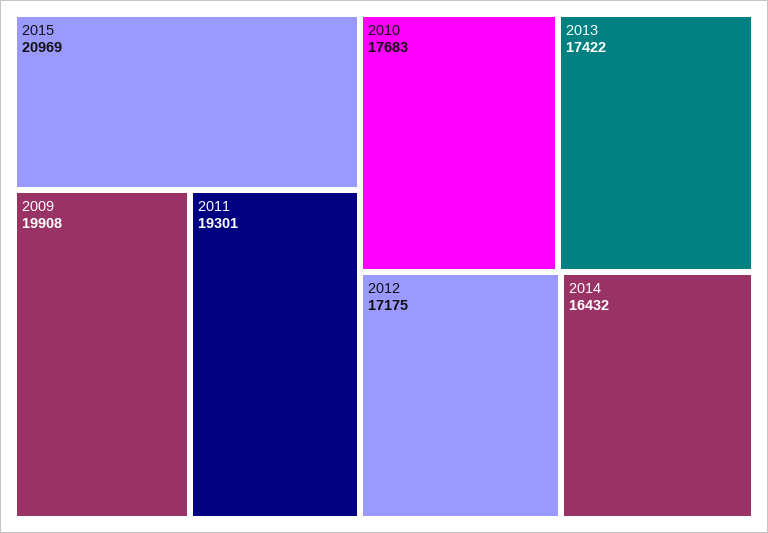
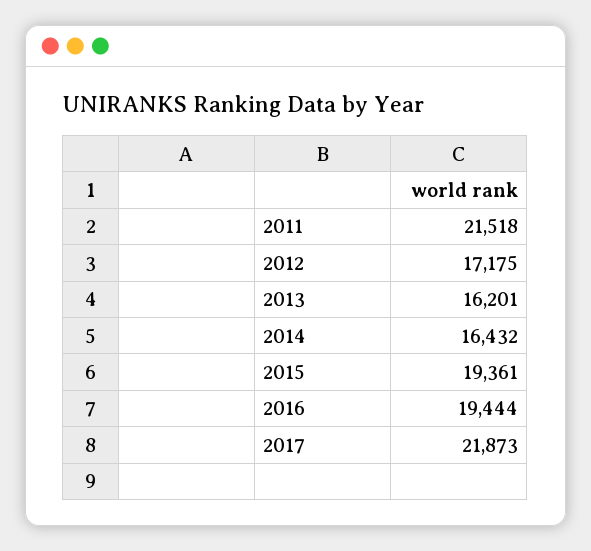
2015: 20969 -> 19361
2009: 19908 -> none
2011: 19301 -> 21518
2010: 17683 -> none
2013: 17422 -> 16201
2016: none -> 19444
2017: none -> 21873

